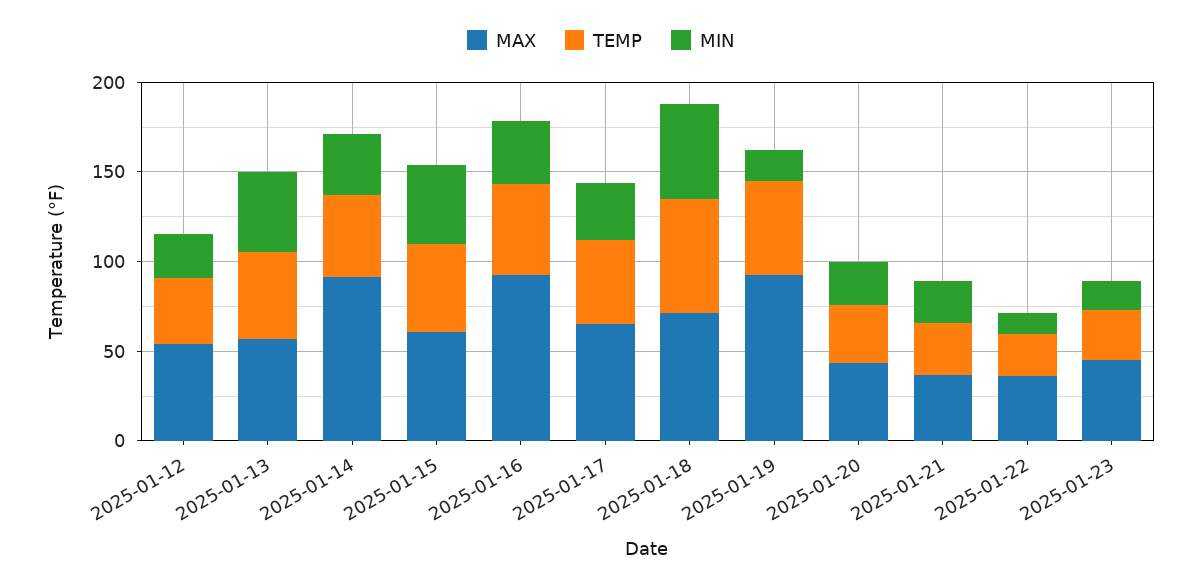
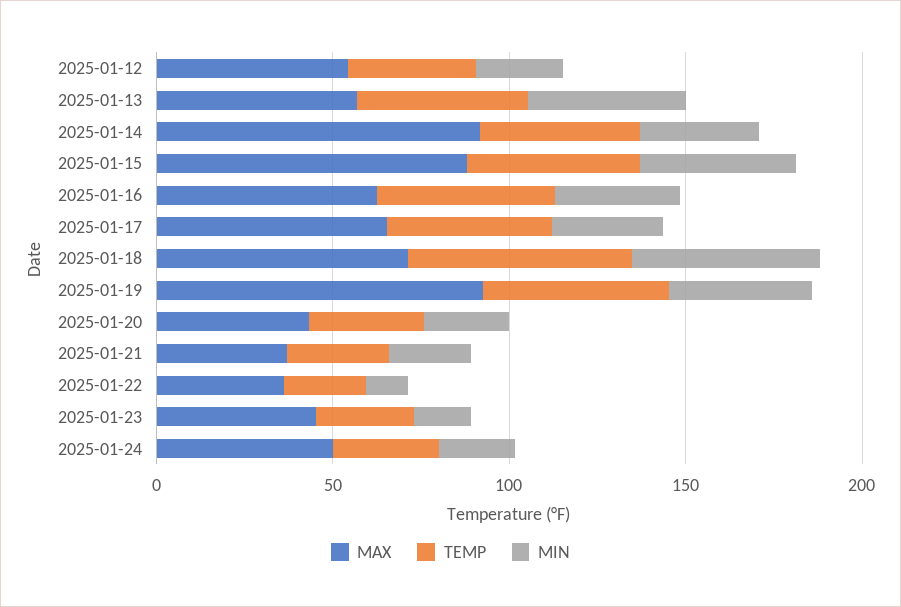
MAX, 2025-01-15: 60 -> 90
MAX, 2025-01-16: 90 -> 60
MIN, 2025-01-19: 20 -> 40
MAX, 2025-01-24: none -> 50
TEMP, 2025-01-24: none -> 30
MIN, 2025-01-24: none -> 20

